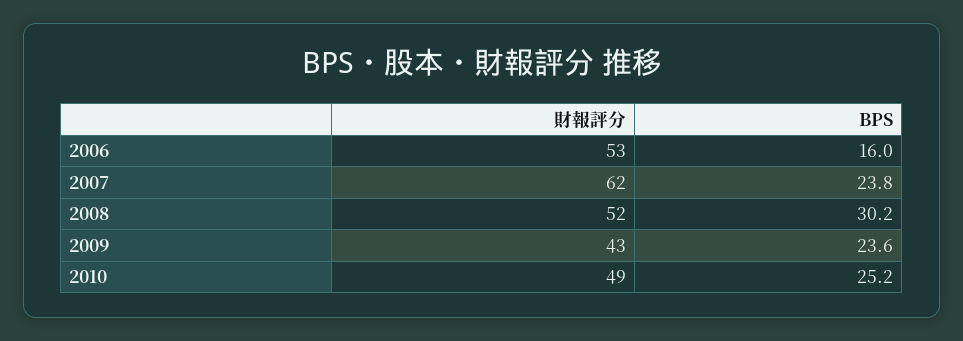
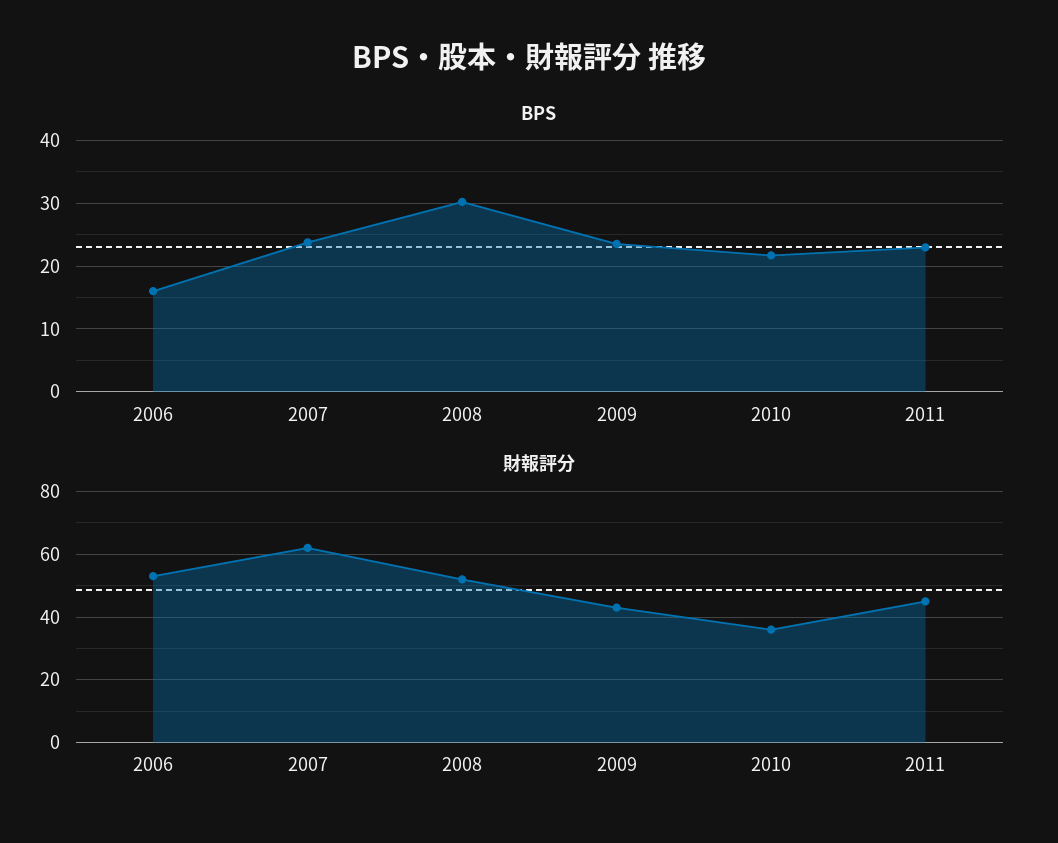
財報評分, 2010: 49 -> 35
BPS, 2010: 25.2 -> 22
BPS, 2011: none -> 23
財報評分, 2011: none -> 45

